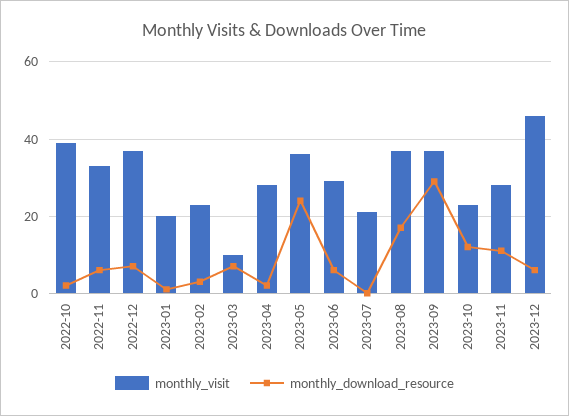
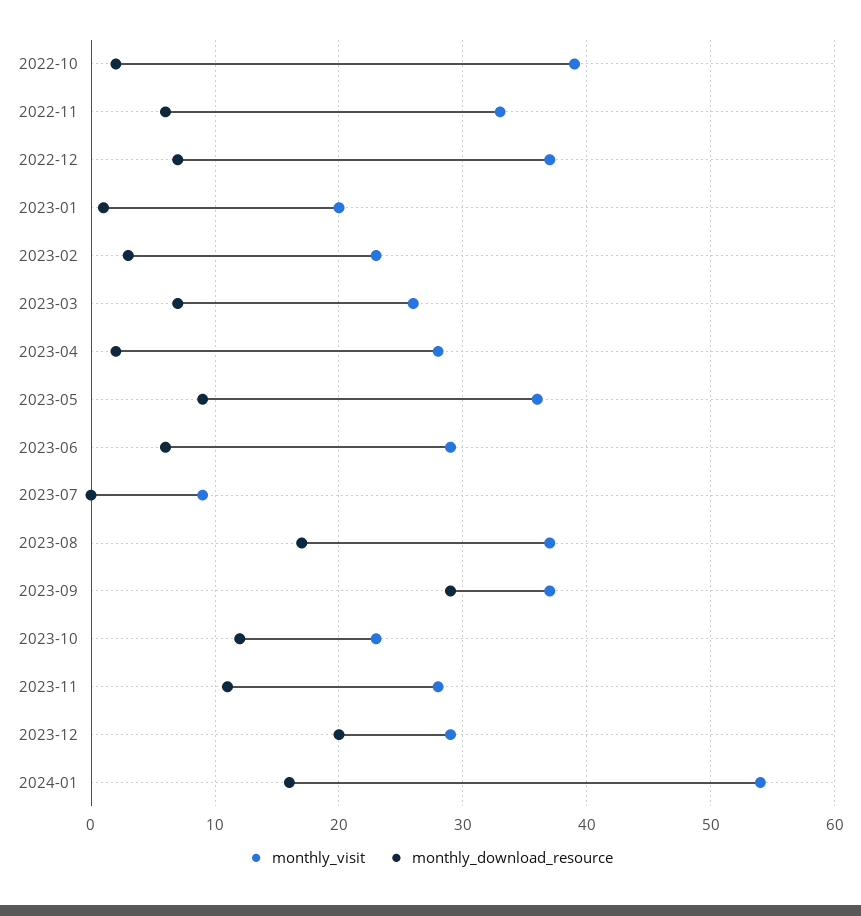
monthly_visit, 2023-03: 10 -> 26
monthly_download_resource, 2023-05: 25 -> 9
monthly_visit, 2023-07: 20 -> 9
monthly_visit, 2023-12: 45 -> 29
monthly_download_resource, 2023-12: 5 -> 20
monthly_visit, 2024-01: none -> 54
monthly_download_resource, 2024-01: none -> 16

